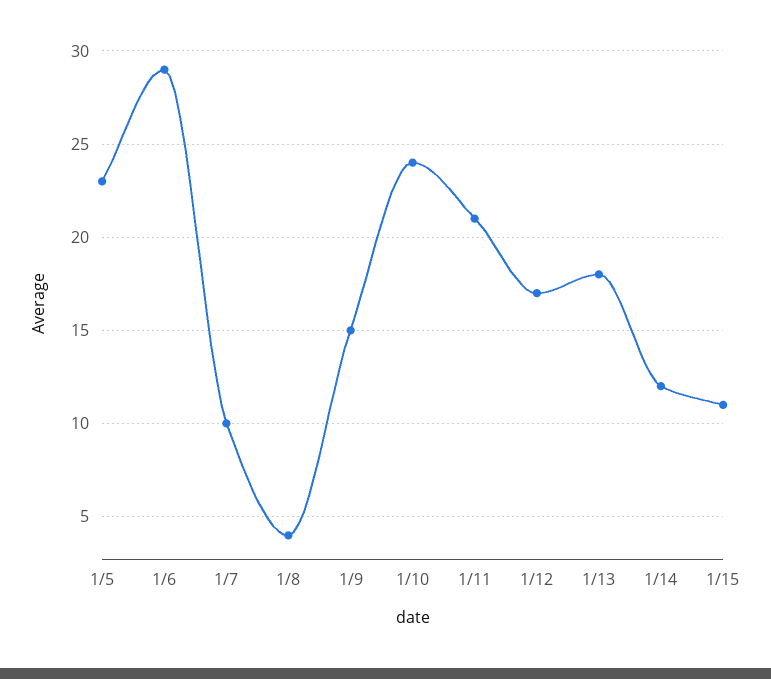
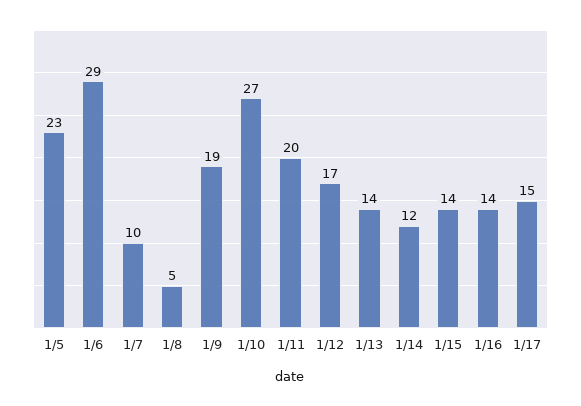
1/8: 4 -> 5
1/9: 15 -> 19
1/10: 24 -> 27
1/11: 21 -> 20
1/13: 18 -> 14
1/15: 11 -> 14
1/16: none -> 14
1/17: none -> 15

